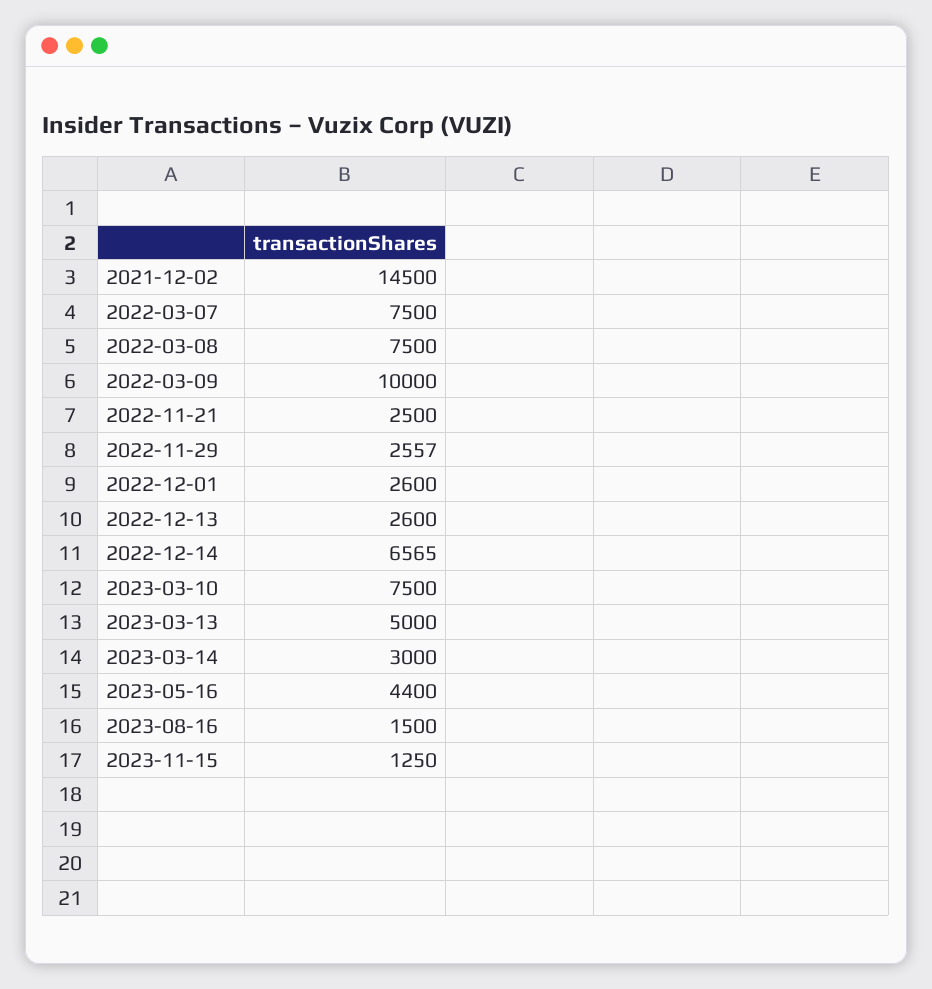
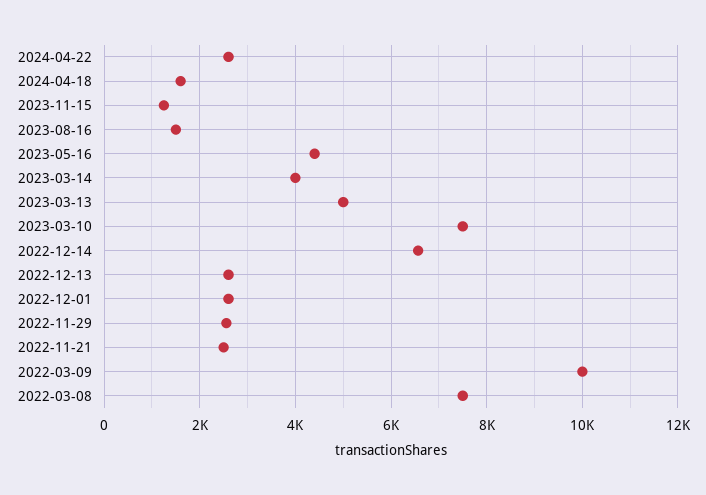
2021-12-02: 14500 -> none
2022-03-07: 7500 -> none
2023-03-14: 3000 -> 4000
2024-04-22: none -> 2600
2024-04-18: none -> 1600

